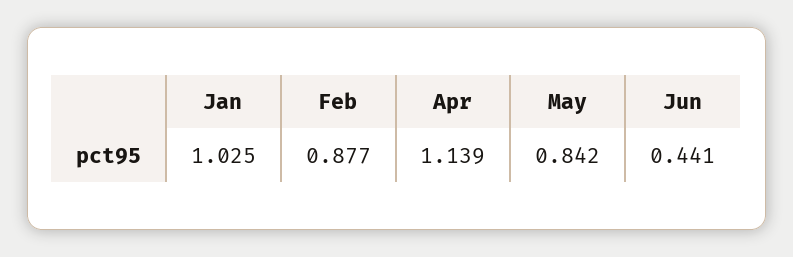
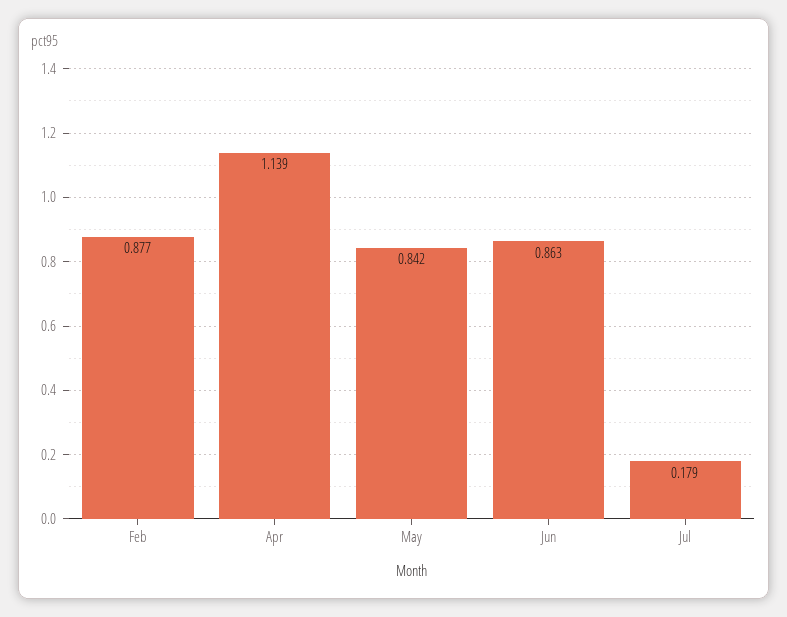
Jan: 1.025 -> none
Jun: 0.441 -> 0.863
Jul: none -> 0.179

